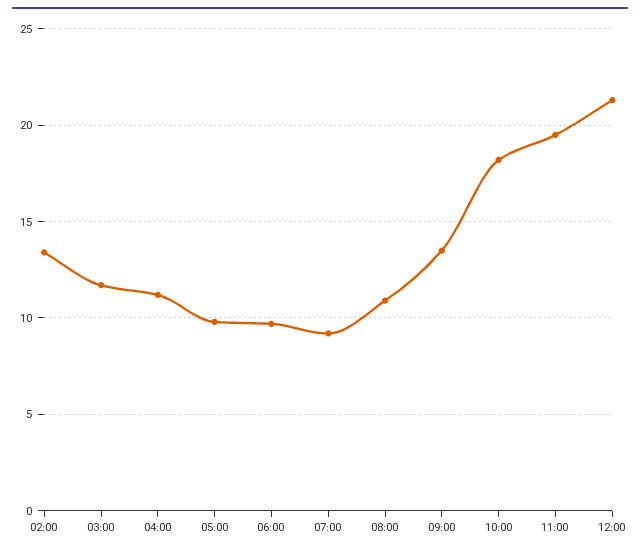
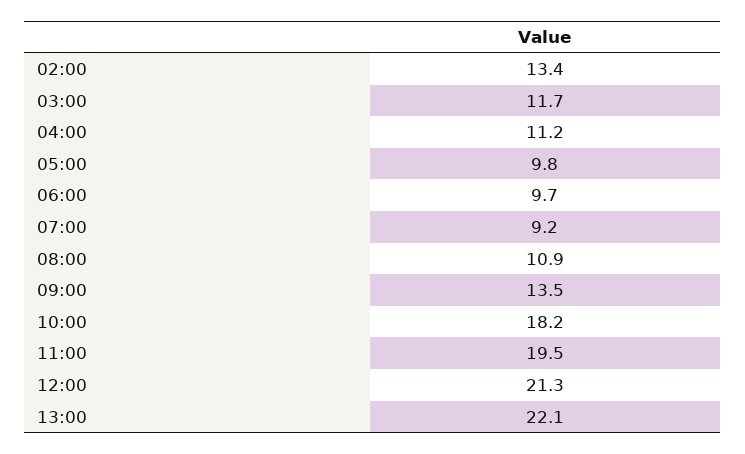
13:00: none -> 22.1

